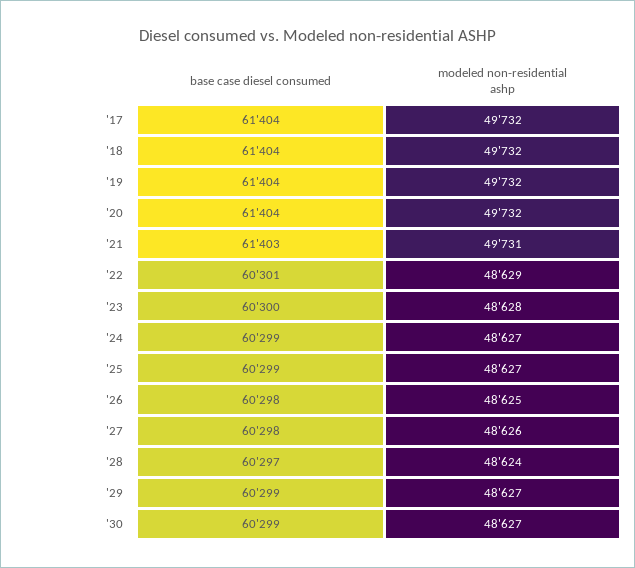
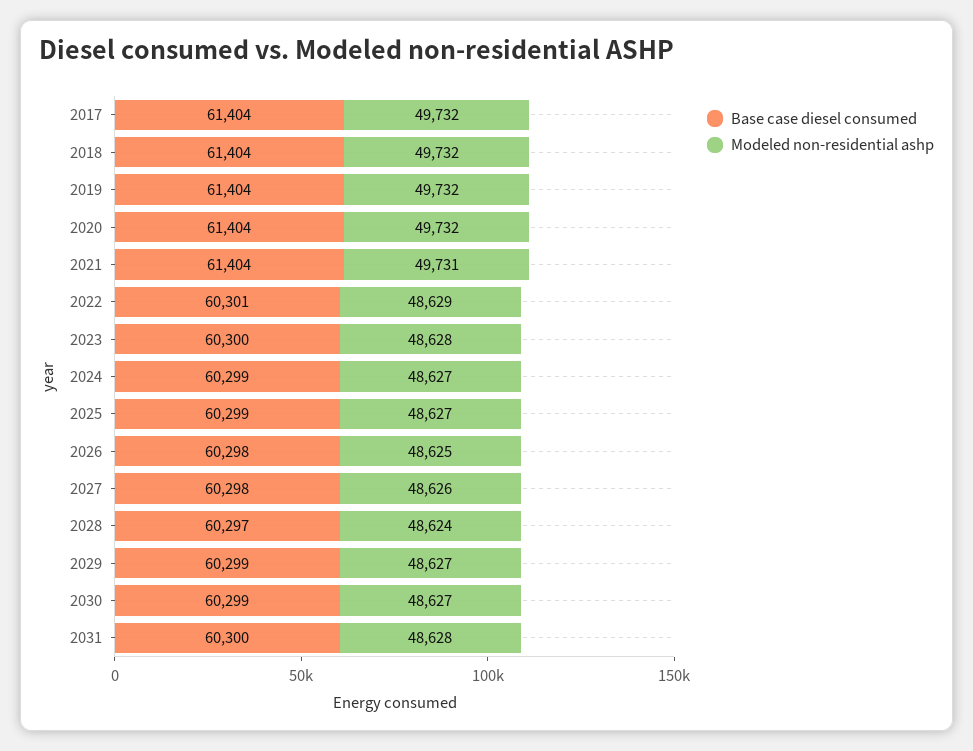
base case diesel consumed, '21: 61403 -> 61404
base case diesel consumed, 2031: none -> 60300
modeled non-residential ashp, 2031: none -> 48628

